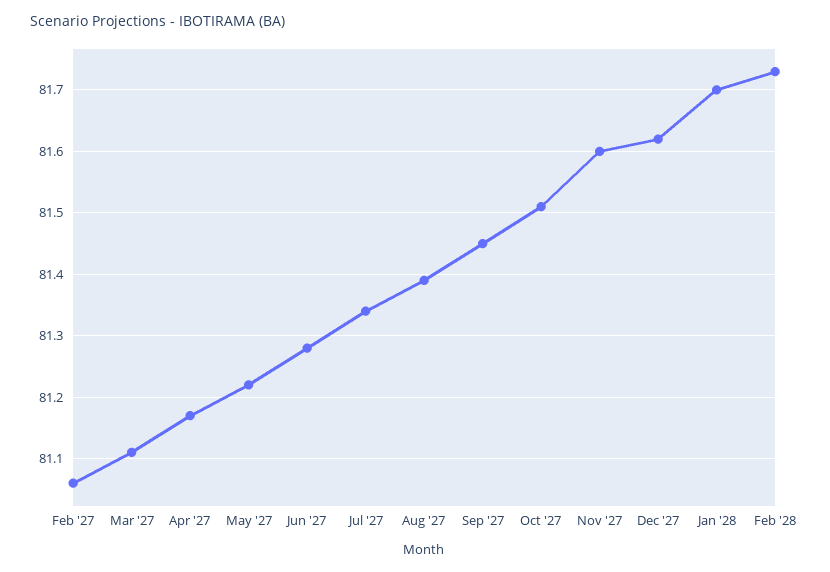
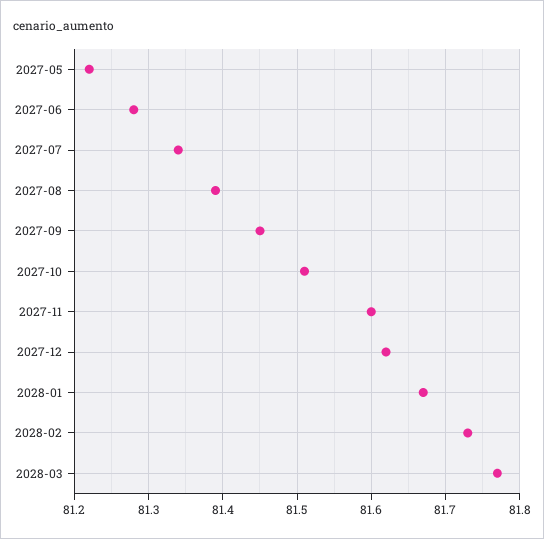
Feb '27: 81.06 -> none
Mar '27: 81.11 -> none
Apr '27: 81.17 -> none
Jan '28: 81.7 -> 81.67
2028-03: none -> 81.77

